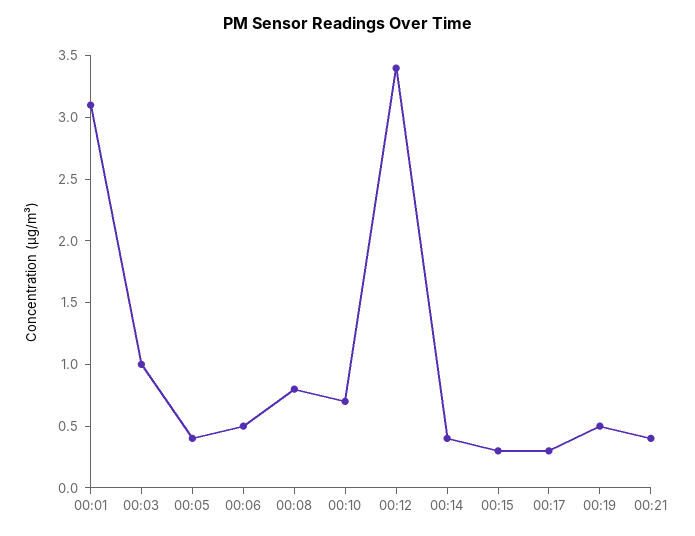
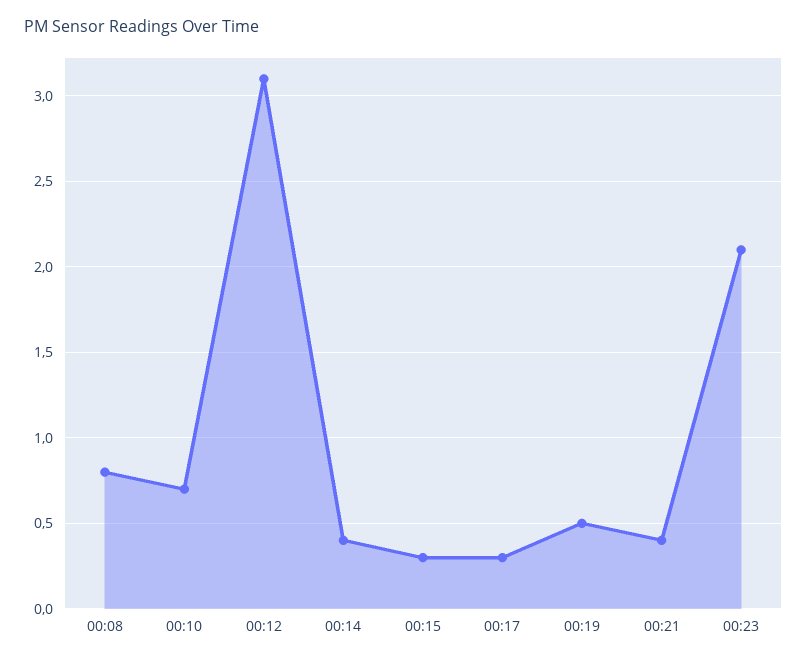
00:01: 3.1 -> none
00:03: 1 -> none
00:05: 0.4 -> none
00:06: 0.5 -> none
00:12: 3.4 -> 3.1
00:23: none -> 2.1

